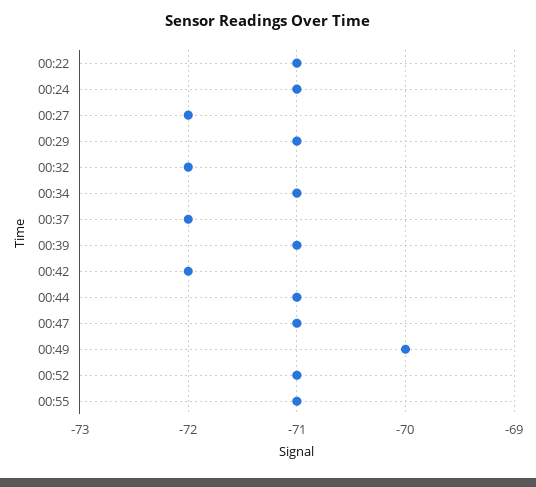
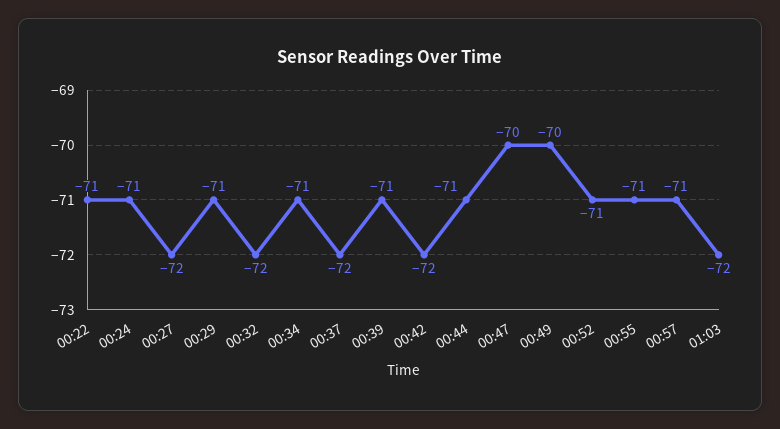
00:47: -71 -> -70
00:57: none -> -71
01:03: none -> -72

